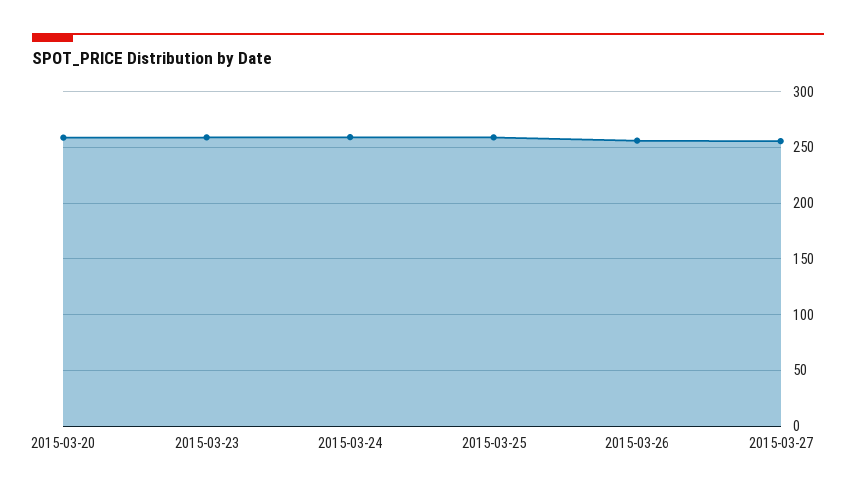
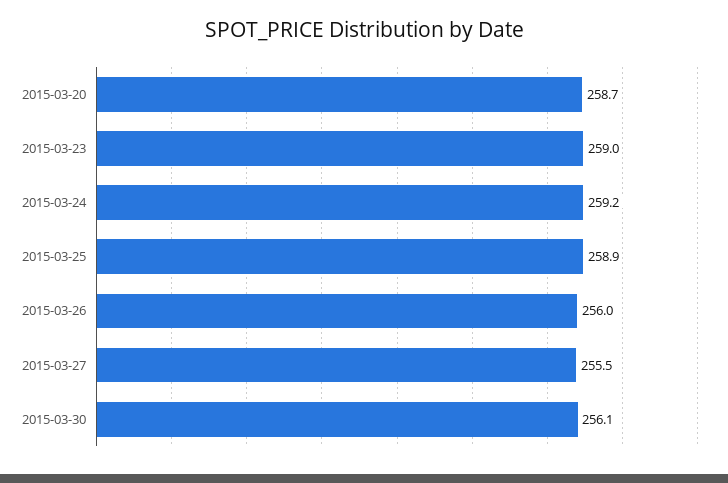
2015-03-30: none -> 256.1

